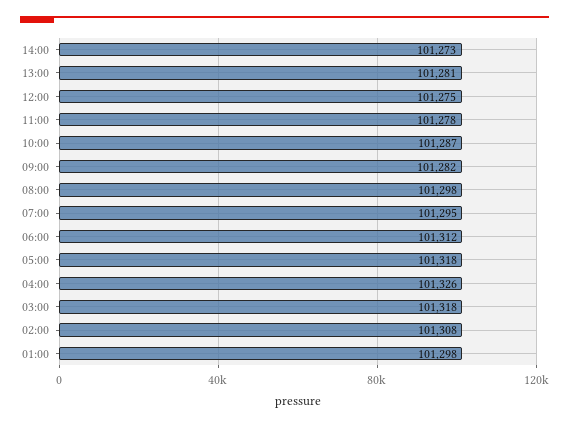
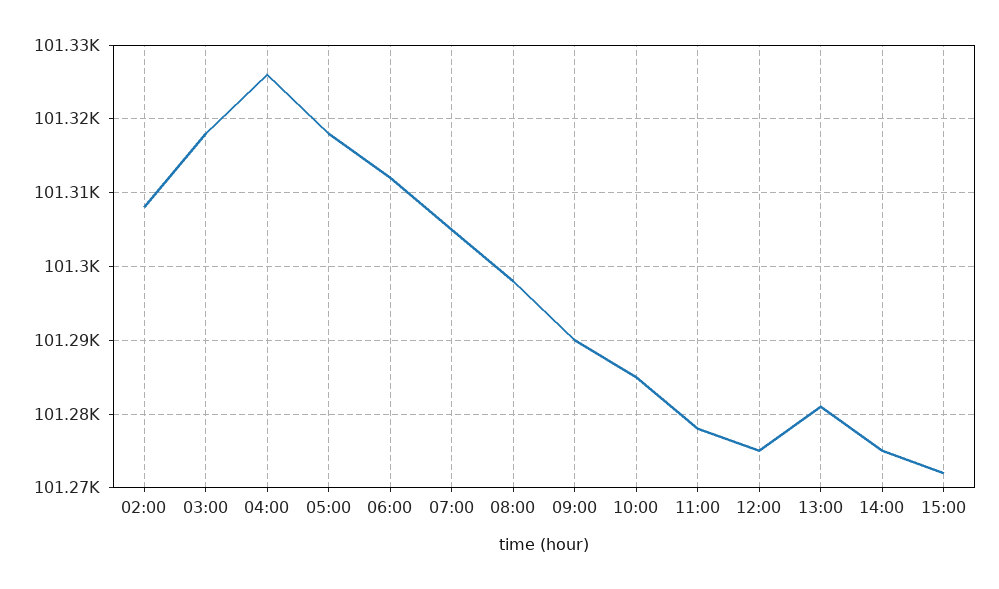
14:00: 101273 -> 101275
10:00: 101287 -> 101285
09:00: 101282 -> 101290
07:00: 101295 -> 101305
01:00: 101298 -> none
15:00: none -> 101272

